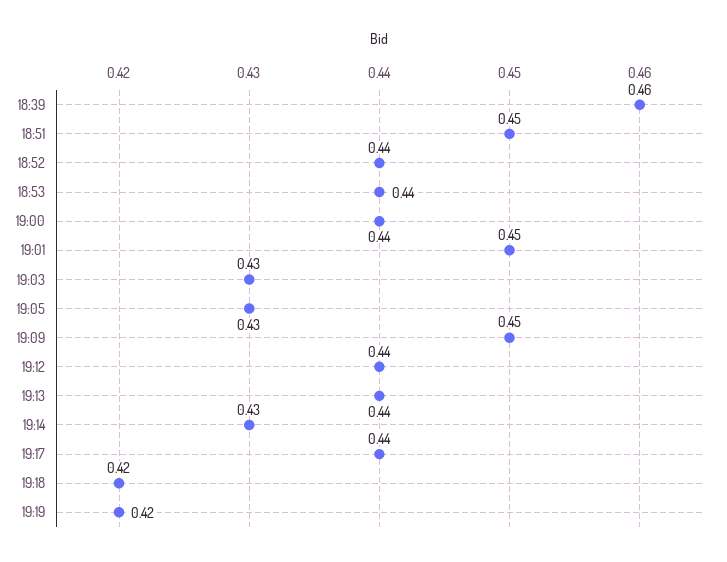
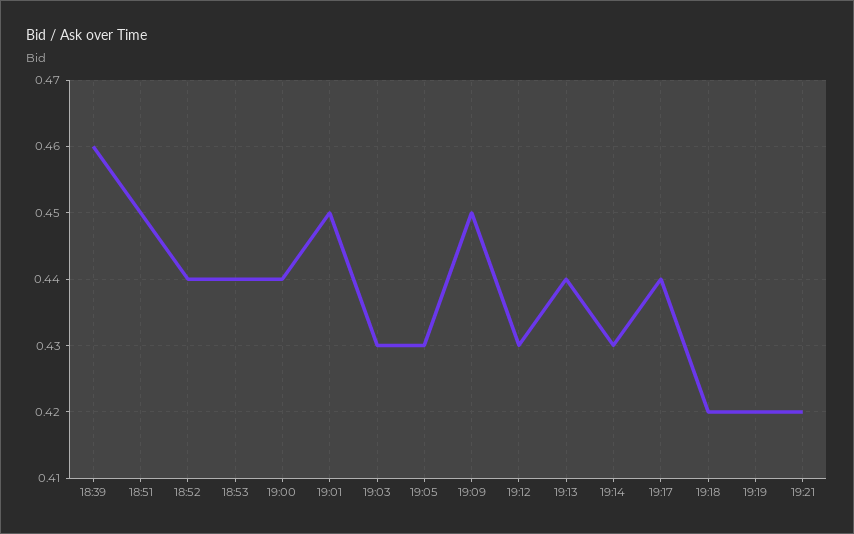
19:12: 0.44 -> 0.43
19:21: none -> 0.42

